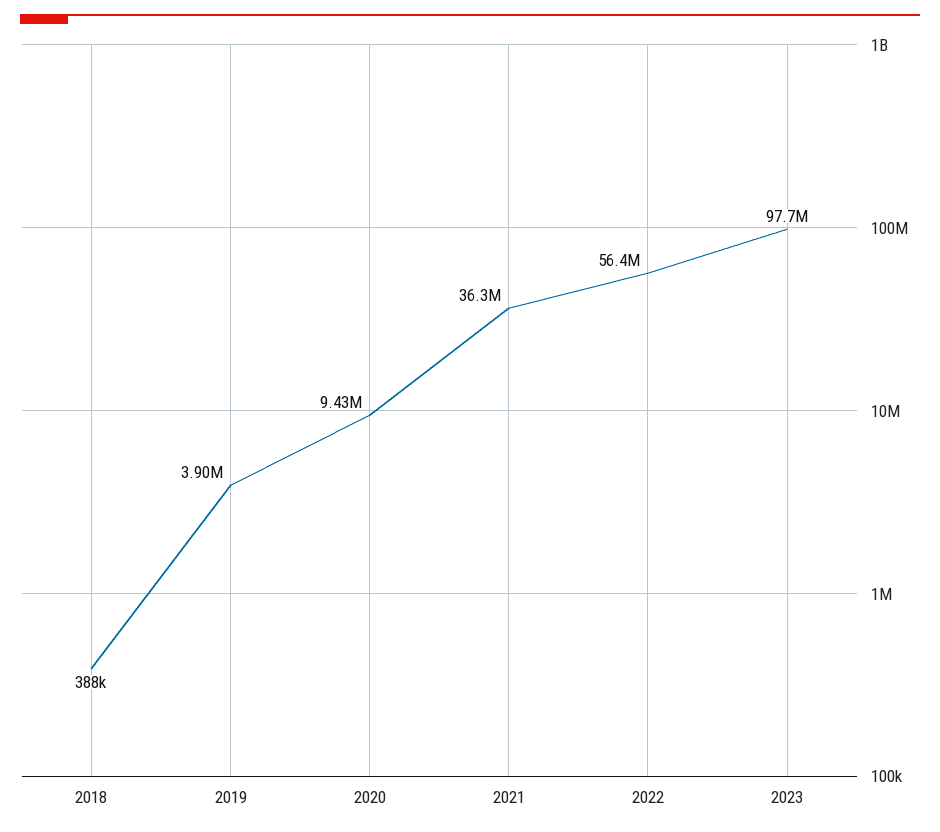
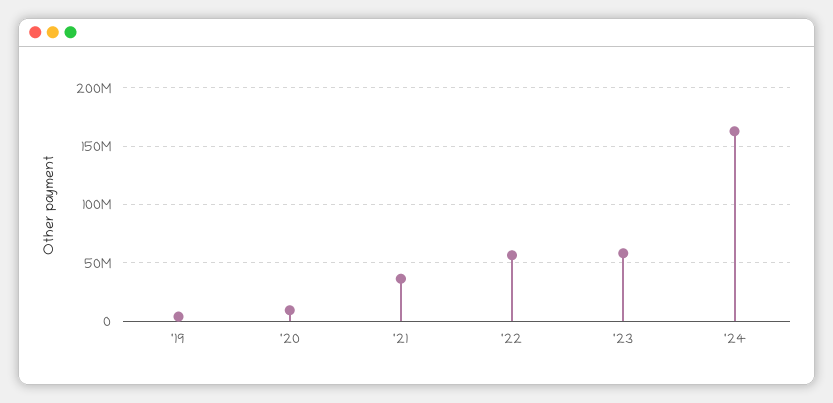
2018: 388000 -> none
2023: 97700000 -> 60000000
'24: none -> 160000000

